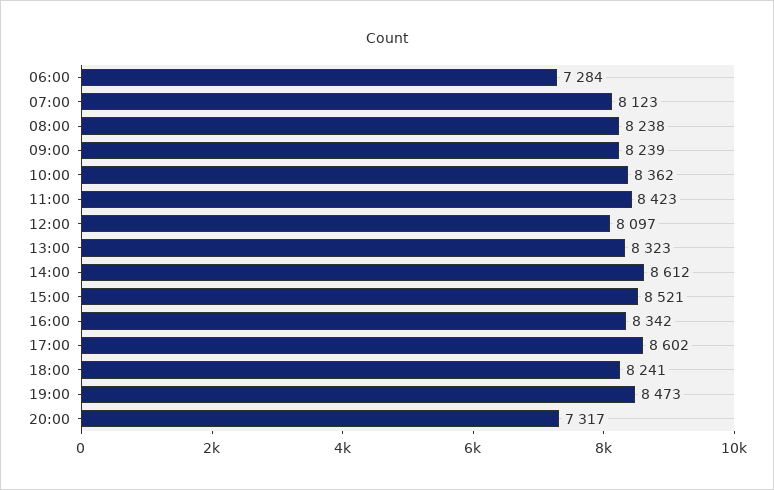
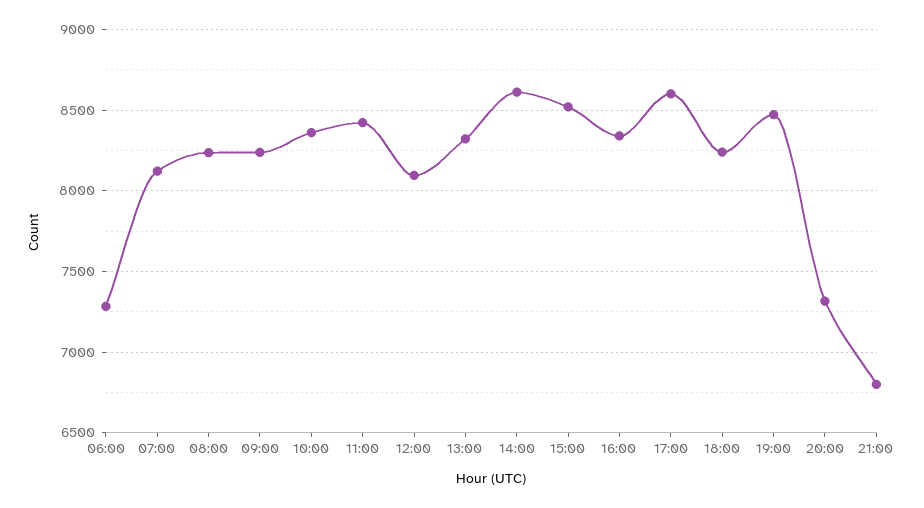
21:00: none -> 6800

